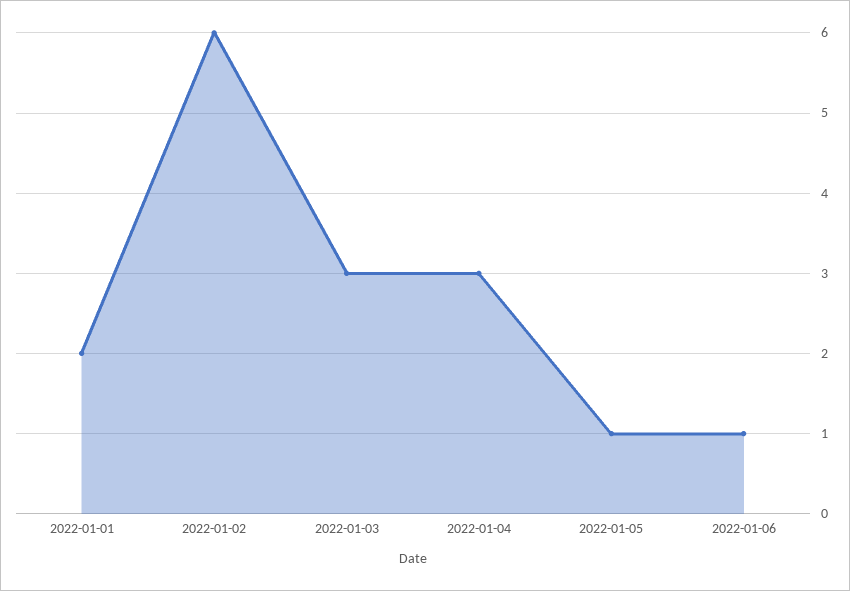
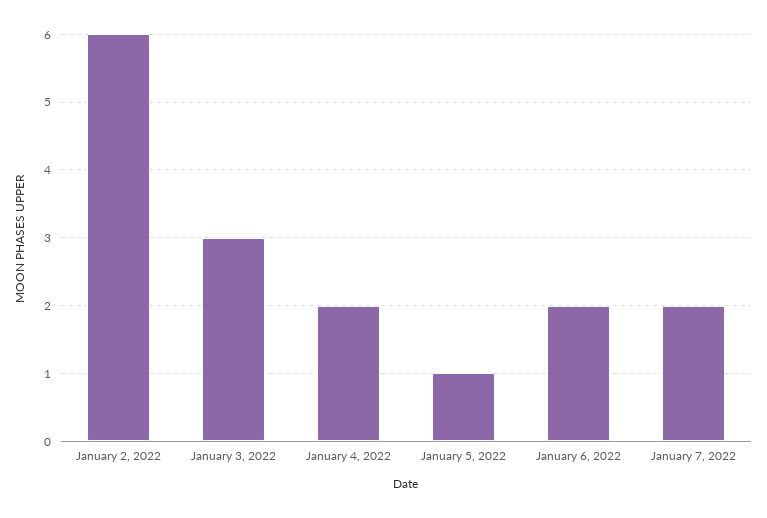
2022-01-01: 2 -> none
2022-01-04: 3 -> 2
2022-01-06: 1 -> 2
January 7, 2022: none -> 2

